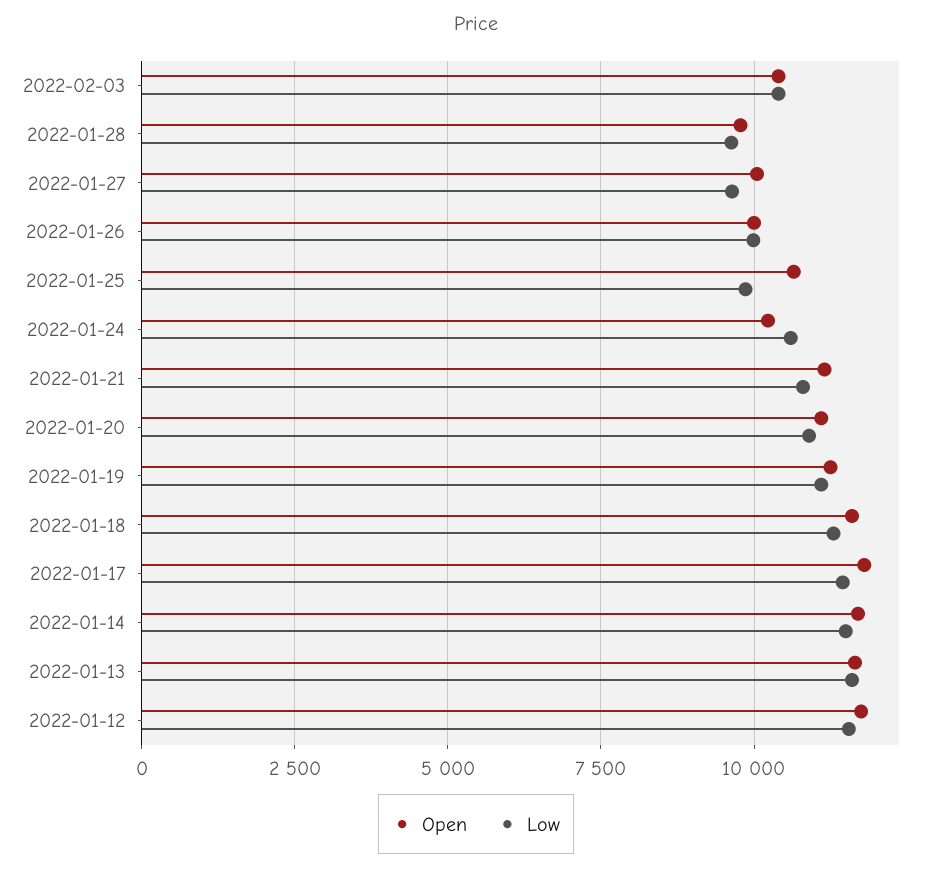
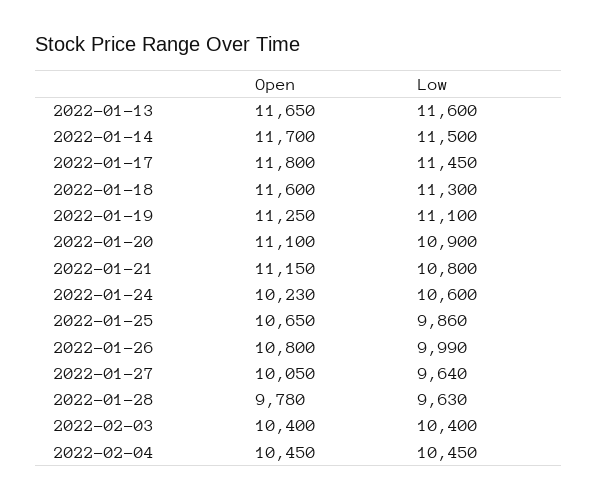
Open, 2022-01-26: 10000 -> 10800
Open, 2022-01-12: 11750 -> none
Low, 2022-01-12: 11500 -> none
Open, 2022-02-04: none -> 10450
Low, 2022-02-04: none -> 10450

